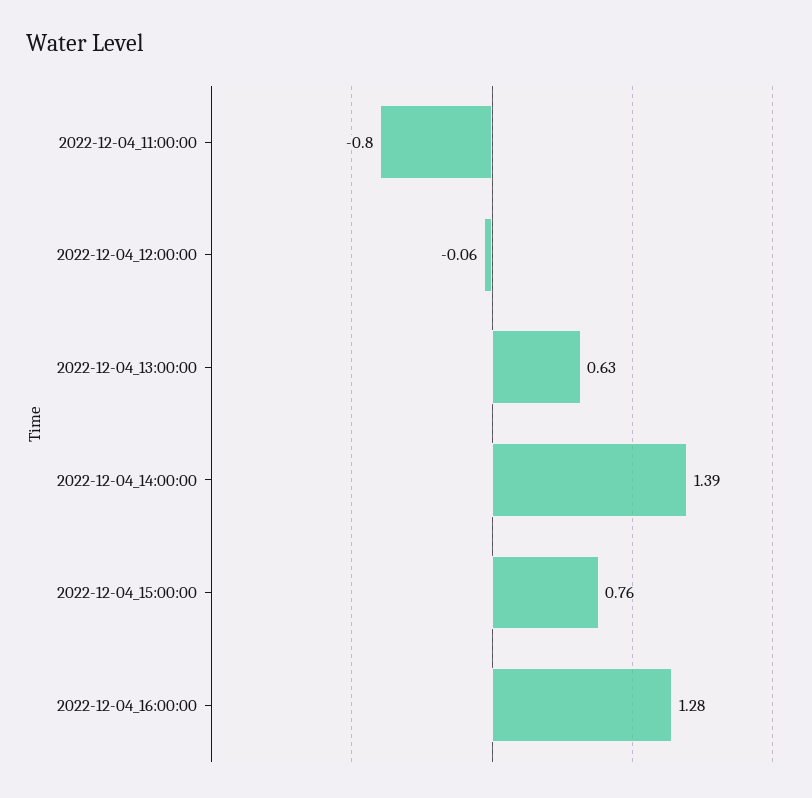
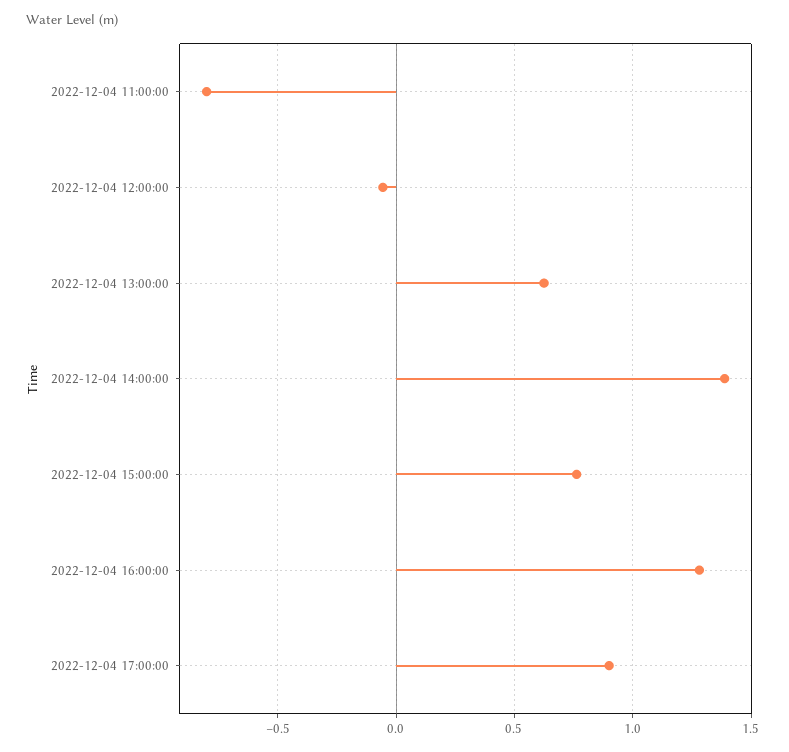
2022-12-04 17:00:00: none -> 0.9

